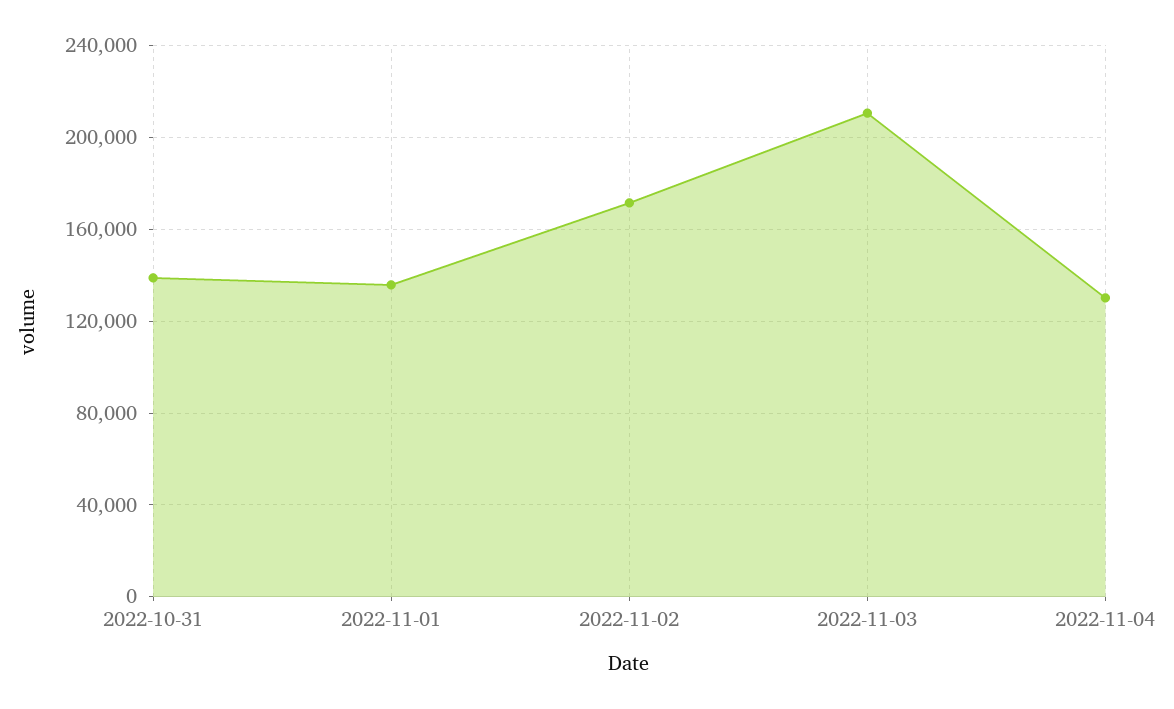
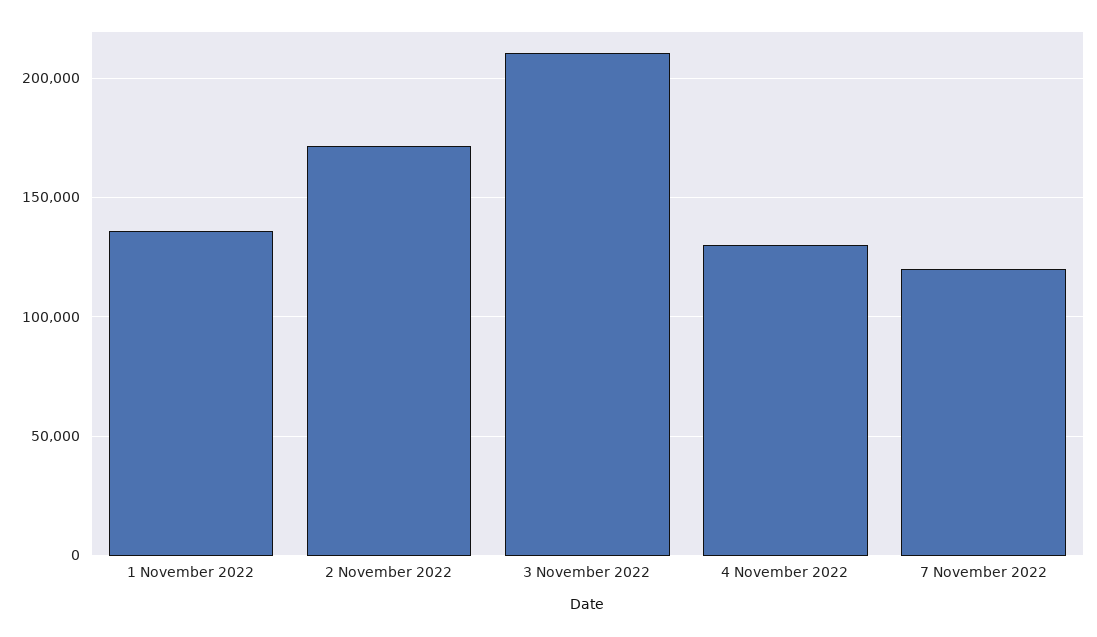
2022-10-31: 140000 -> none
7 November 2022: none -> 120000

